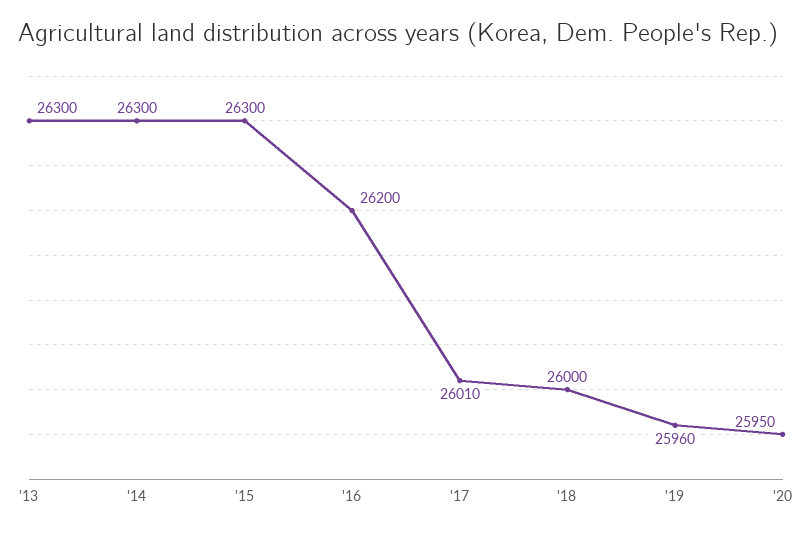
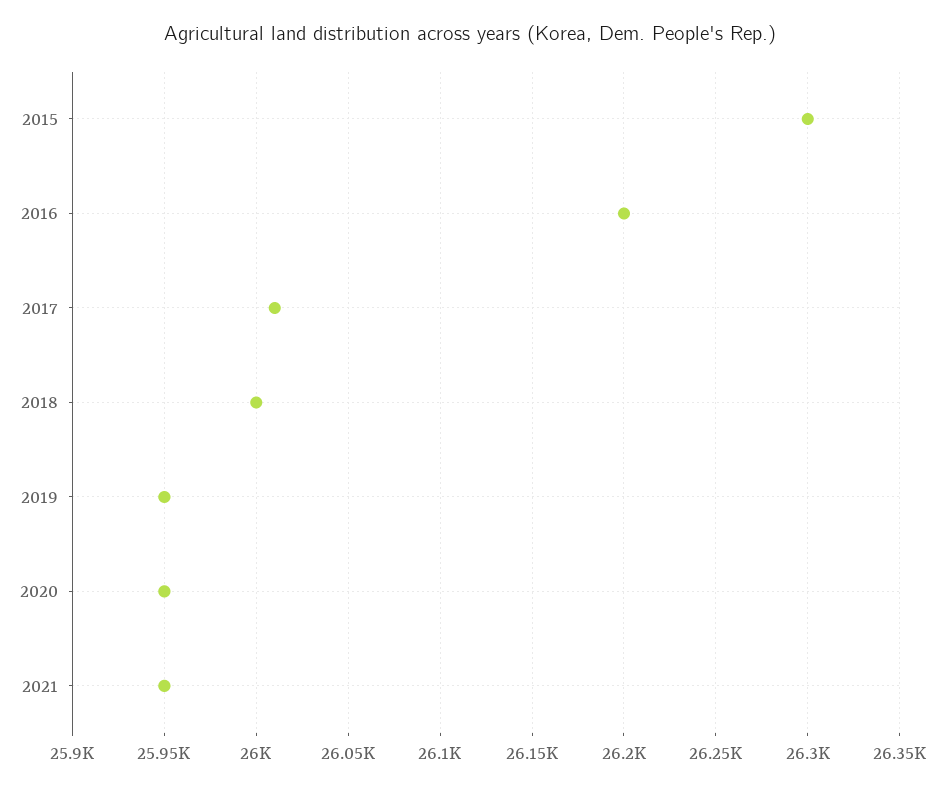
'13: 26300 -> none
'14: 26300 -> none
'19: 25960 -> 25950
2021: none -> 25950

